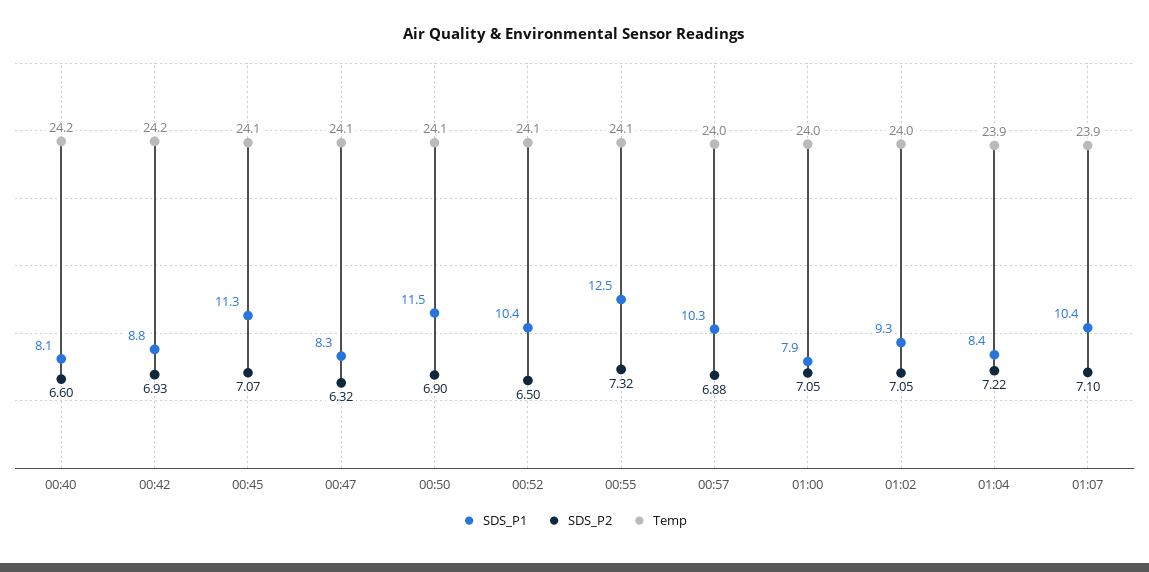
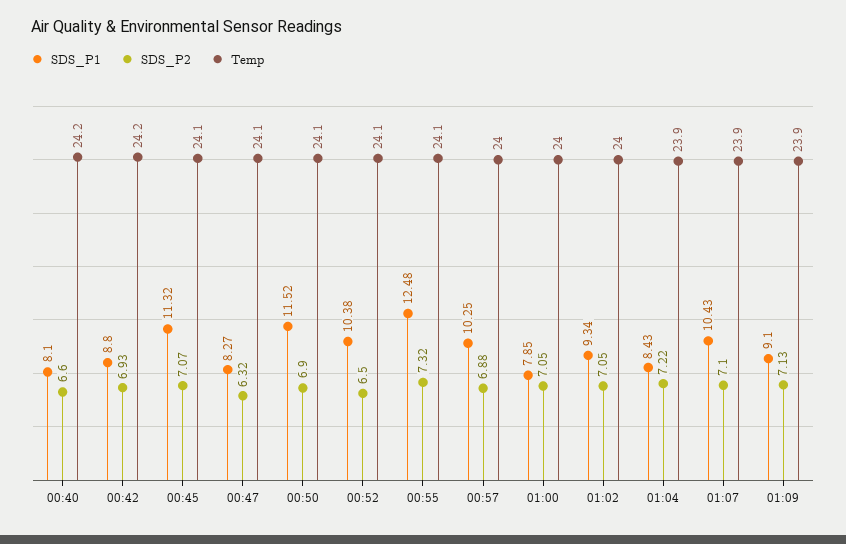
SDS_P1, 01:09: none -> 9.1
SDS_P2, 01:09: none -> 7.13
Temp, 01:09: none -> 23.9

